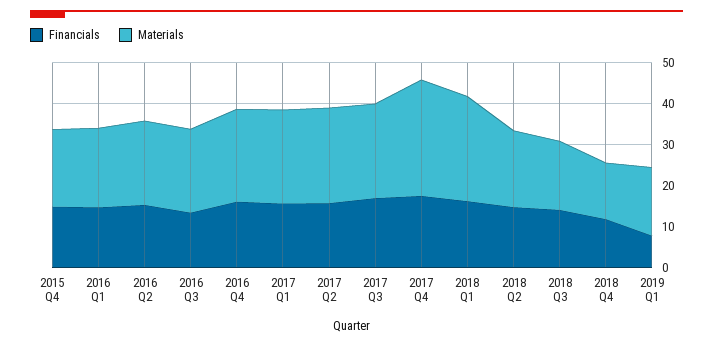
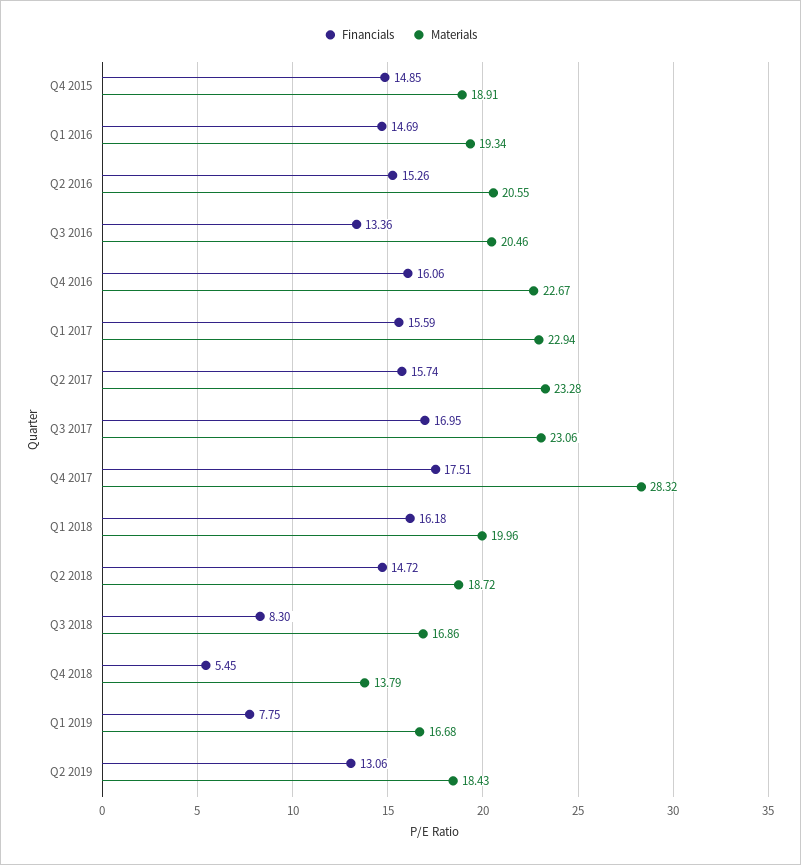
Materials, 2018 Q1: 26 -> 19.96
Financials, 2018 Q3: 14 -> 8.3
Financials, 2018 Q4: 12 -> 5.45
Financials, Q2 2019: none -> 13.06
Materials, Q2 2019: none -> 18.43

